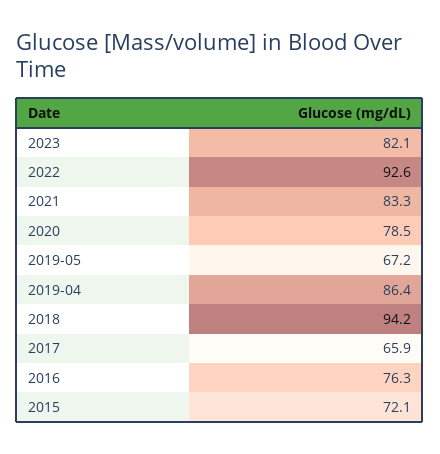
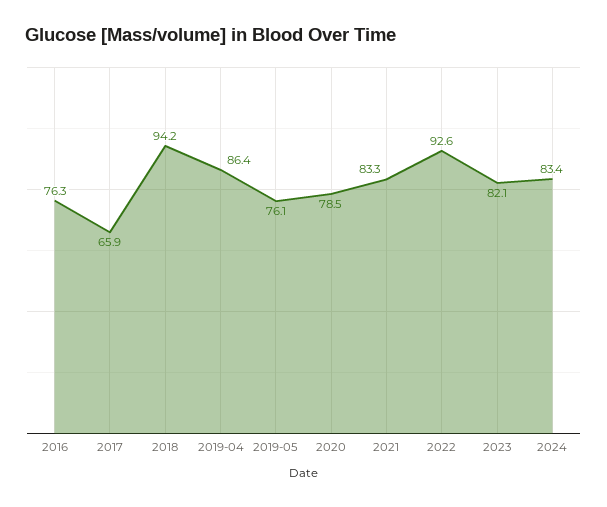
2019-05: 67.2 -> 76.1
2015: 72.1 -> none
2024: none -> 83.4

